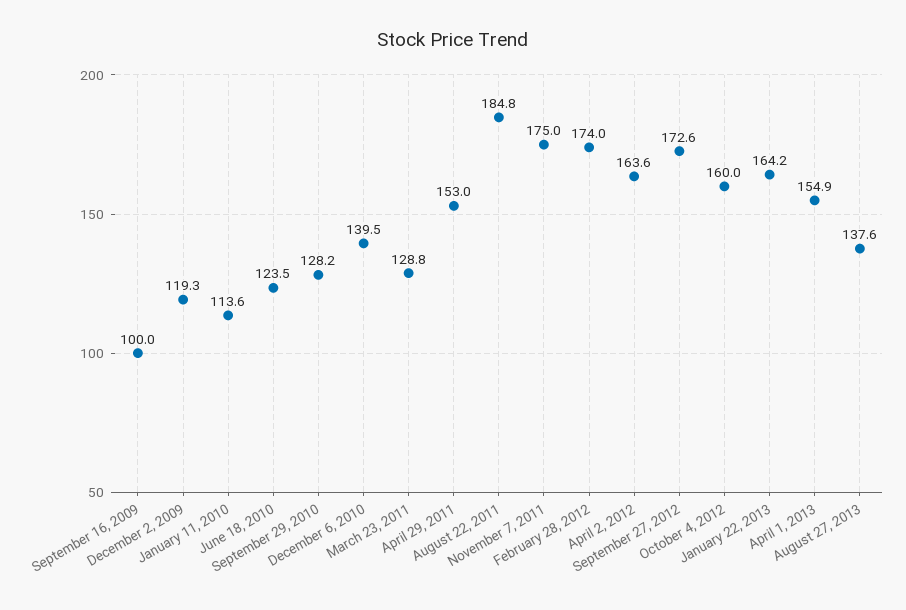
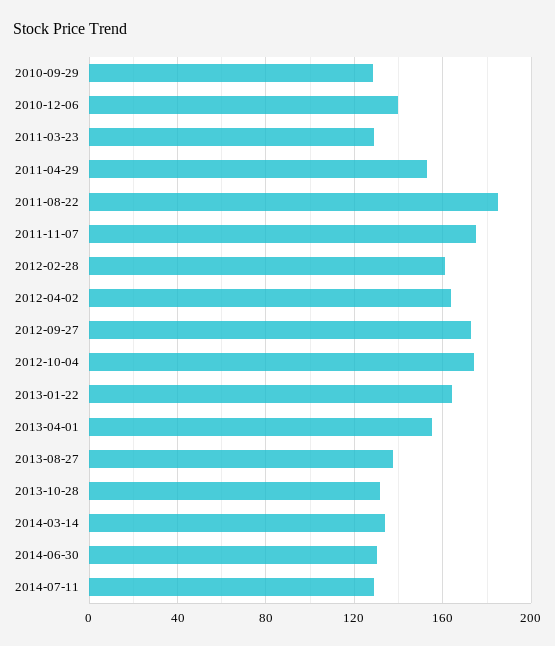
September 16, 2009: 100 -> none
December 2, 2009: 119.3 -> none
January 11, 2010: 113.6 -> none
June 18, 2010: 123.5 -> none
February 28, 2012: 174 -> 160
October 4, 2012: 160 -> 175
2013-10-28: none -> 130
2014-03-14: none -> 135
2014-06-30: none -> 130
2014-07-11: none -> 130

